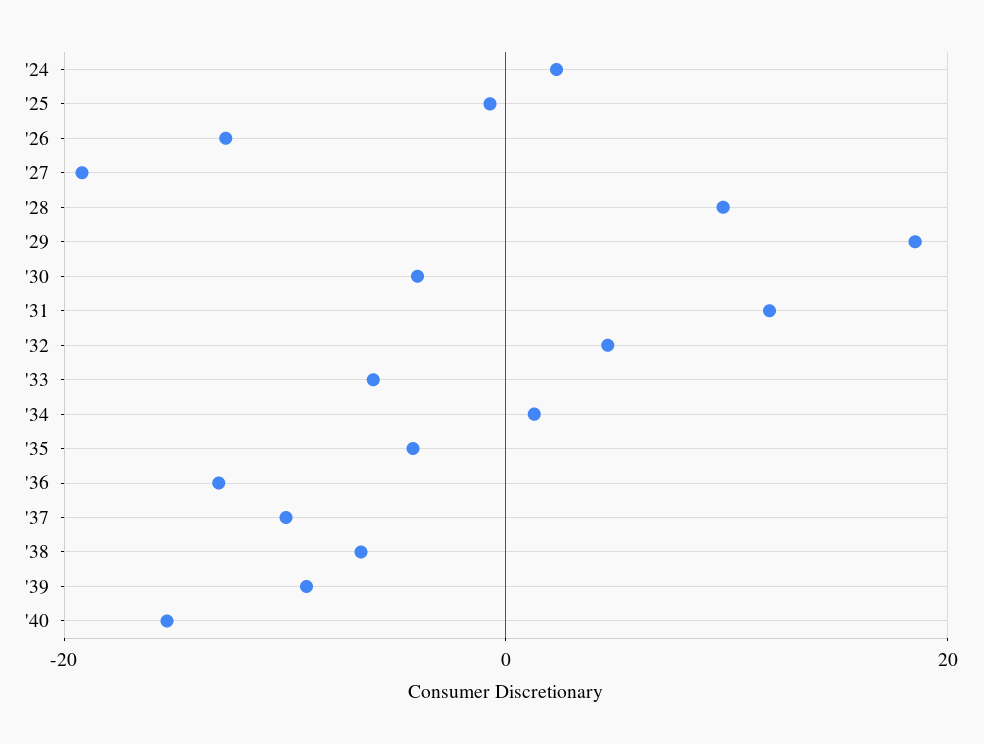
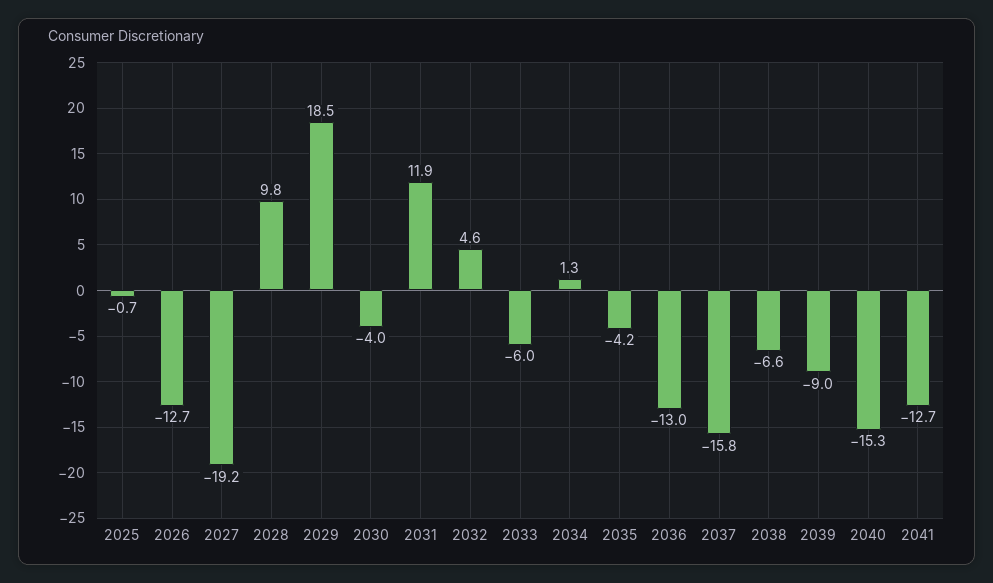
'24: 2 -> none
'37: -10 -> -15.8
2041: none -> -12.7

